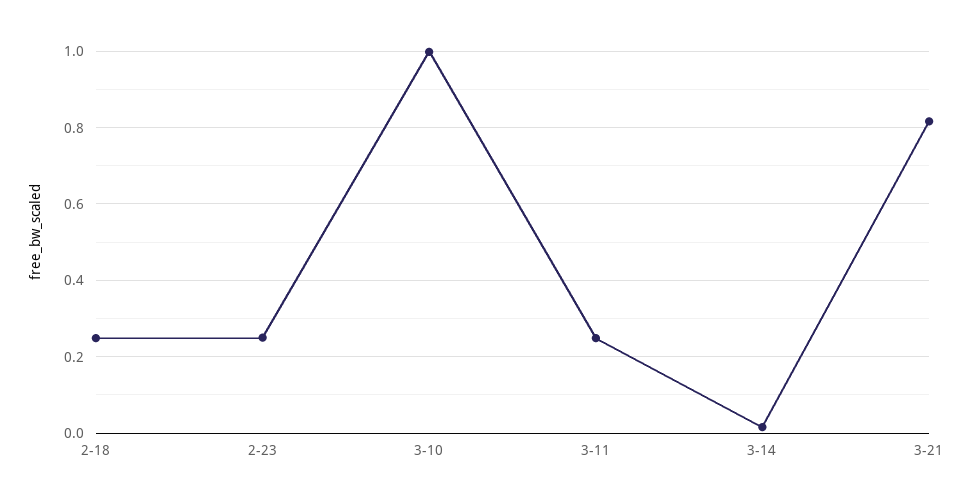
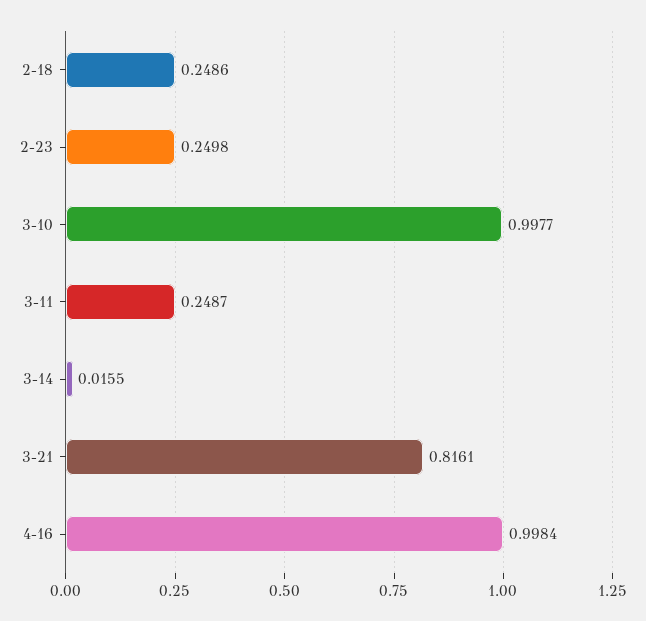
4-16: none -> 0.9984

